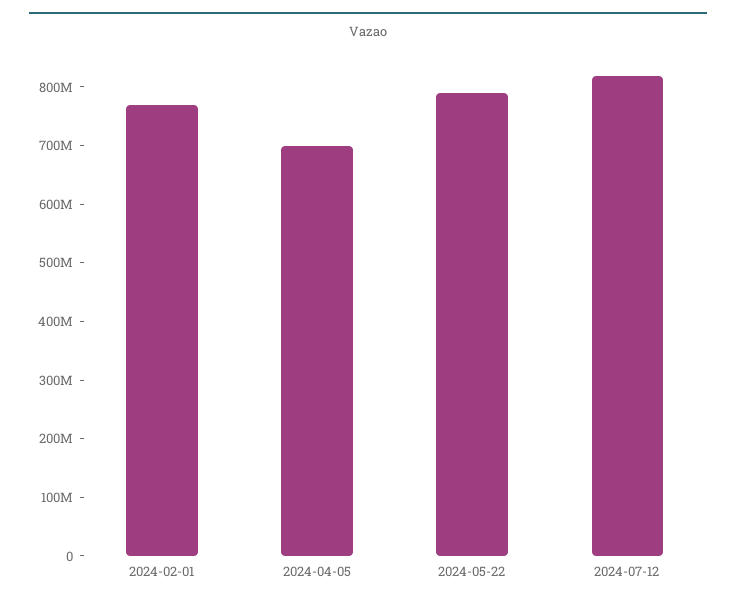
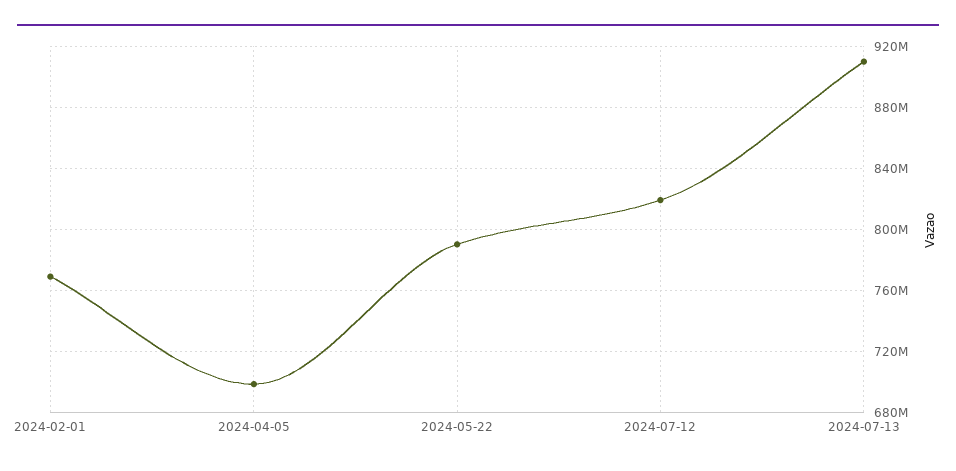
2024-07-13: none -> 910000000

